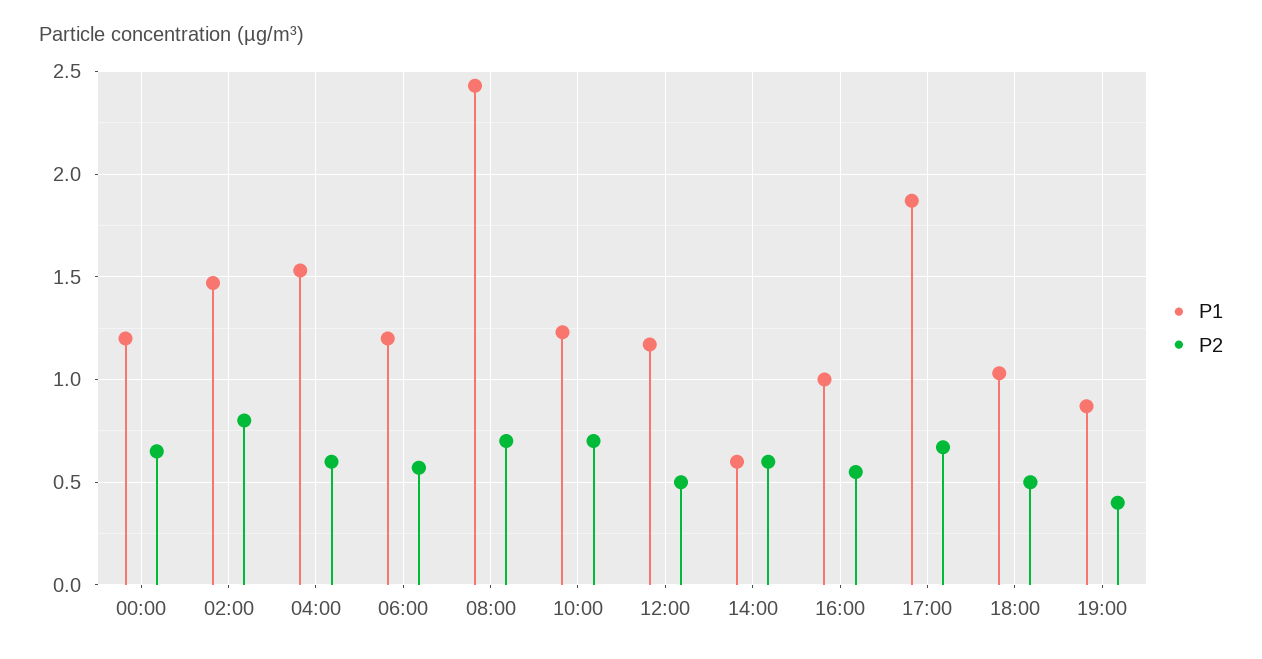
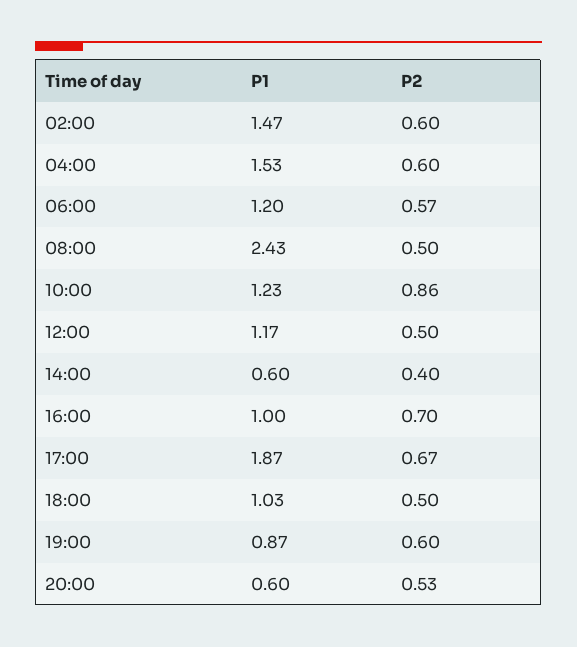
P1, 00:00: 1.2 -> none
P2, 00:00: 0.65 -> none
P2, 02:00: 0.8 -> 0.6
P2, 08:00: 0.7 -> 0.5
P2, 10:00: 0.7 -> 0.86
P2, 14:00: 0.6 -> 0.4
P2, 16:00: 0.55 -> 0.7
P2, 19:00: 0.4 -> 0.6
P1, 20:00: none -> 0.6
P2, 20:00: none -> 0.53

